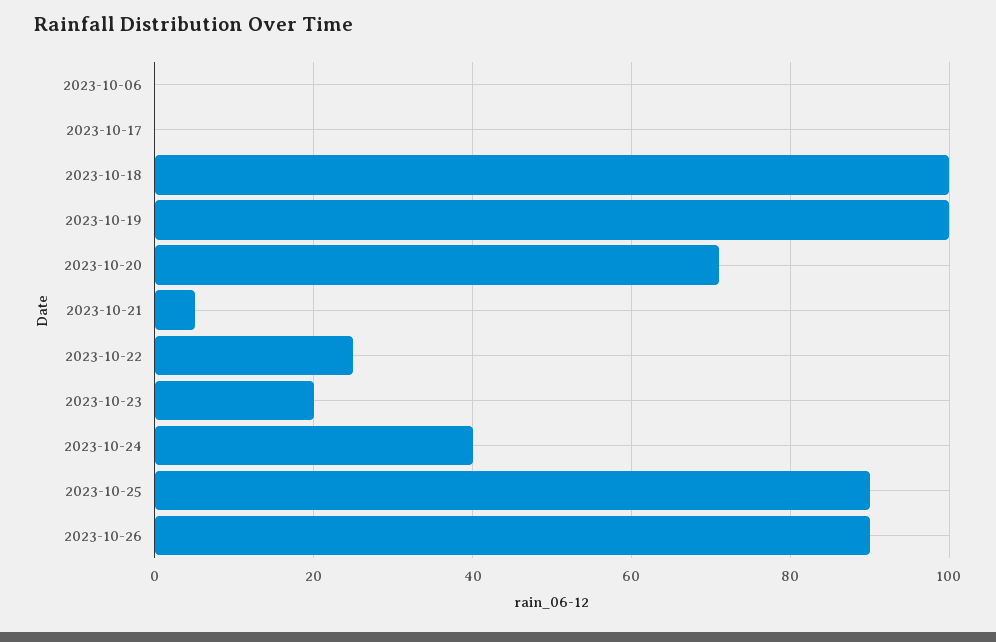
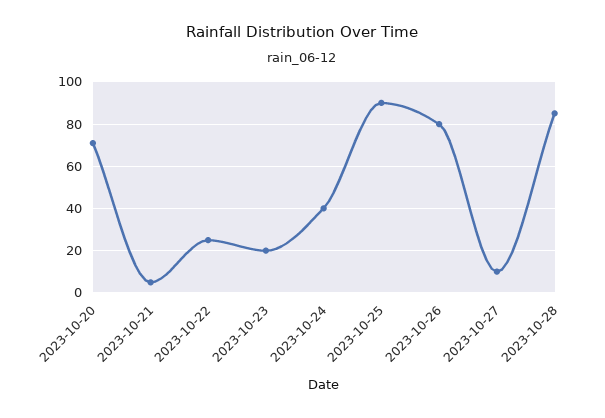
2023-10-06: 0 -> none
2023-10-17: 0 -> none
2023-10-18: 100 -> none
2023-10-19: 100 -> none
2023-10-26: 90 -> 80
2023-10-27: none -> 10
2023-10-28: none -> 85

